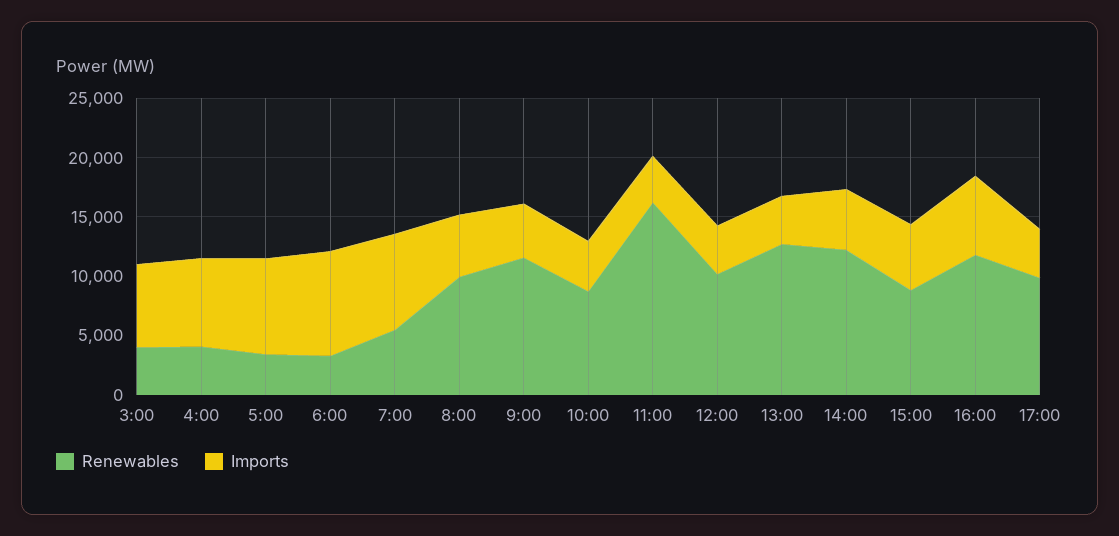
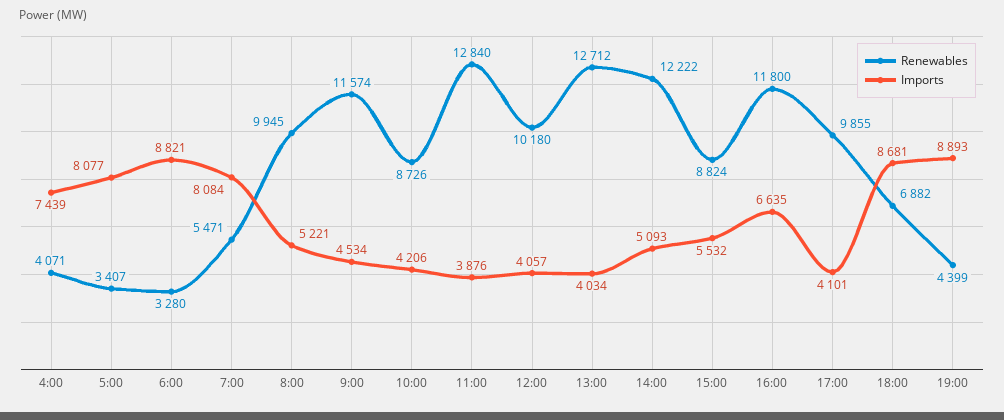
Renewables, 3:00: 4000 -> none
Imports, 3:00: 7000 -> none
Renewables, 11:00: 16000 -> 12840
Renewables, 18:00: none -> 6882
Imports, 18:00: none -> 8681
Renewables, 19:00: none -> 4399
Imports, 19:00: none -> 8893

